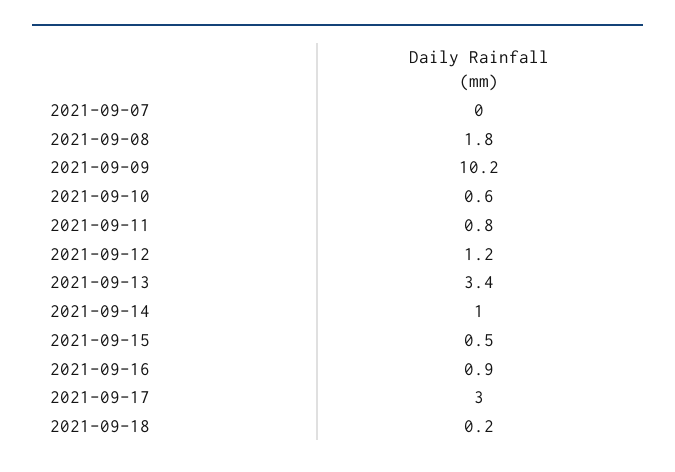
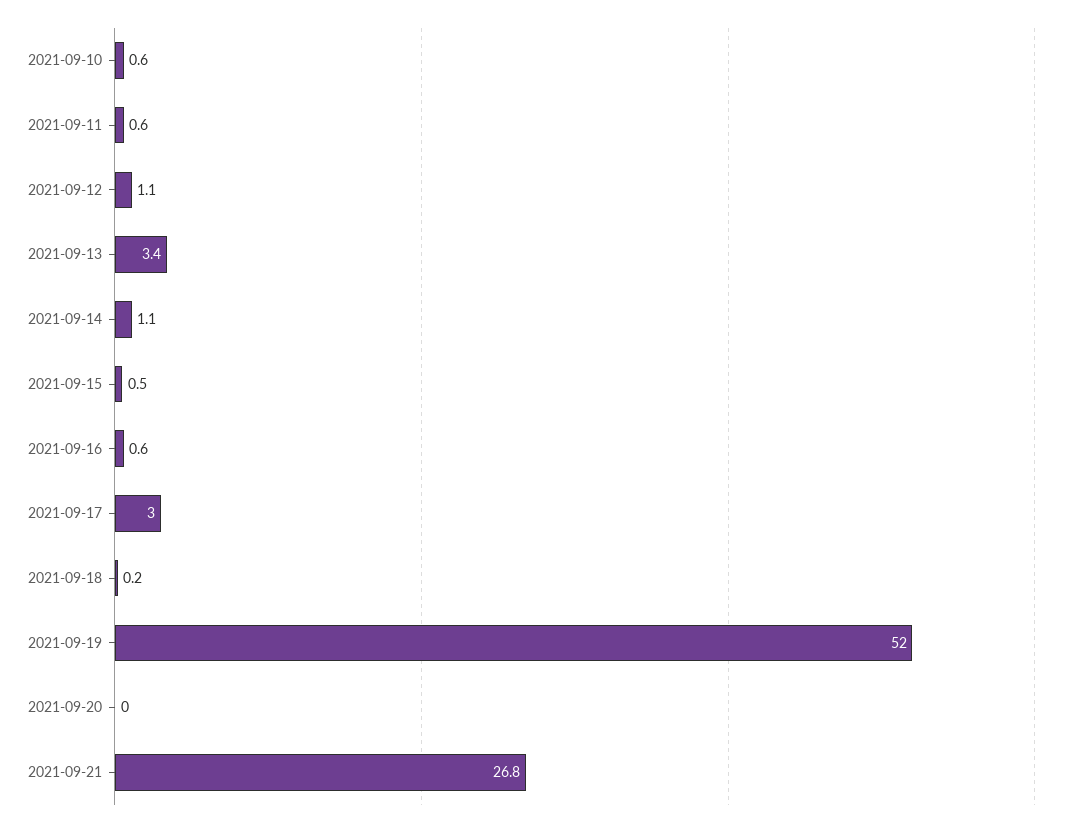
2021-09-07: 0 -> none
2021-09-08: 1.8 -> none
2021-09-09: 10.2 -> none
2021-09-11: 0.8 -> 0.6
2021-09-12: 1.2 -> 1.1
2021-09-14: 1 -> 1.1
2021-09-16: 0.9 -> 0.6
2021-09-19: none -> 52
2021-09-20: none -> 0
2021-09-21: none -> 26.8

